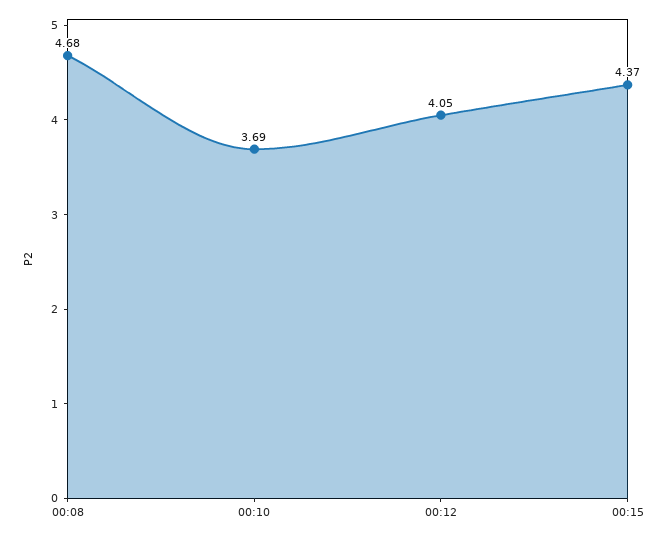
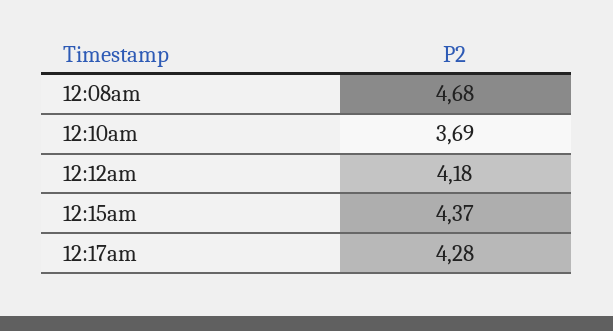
00:12: 4.05 -> 4.18
12:17am: none -> 4.28

